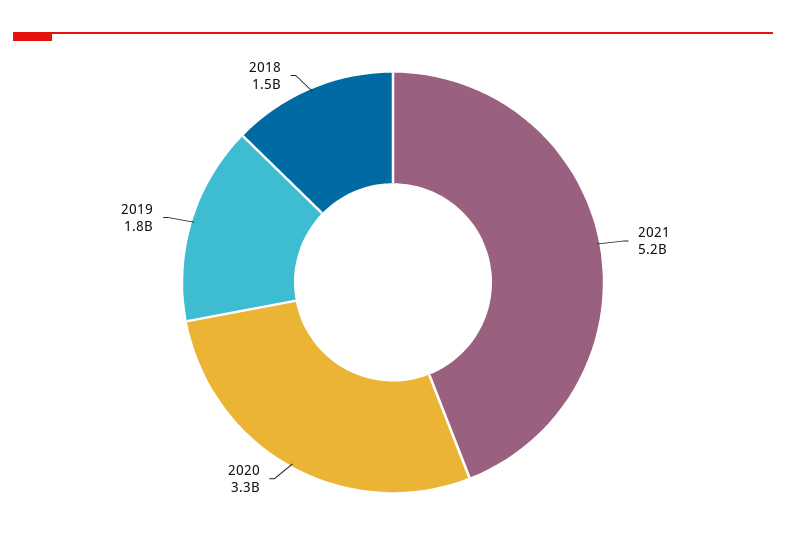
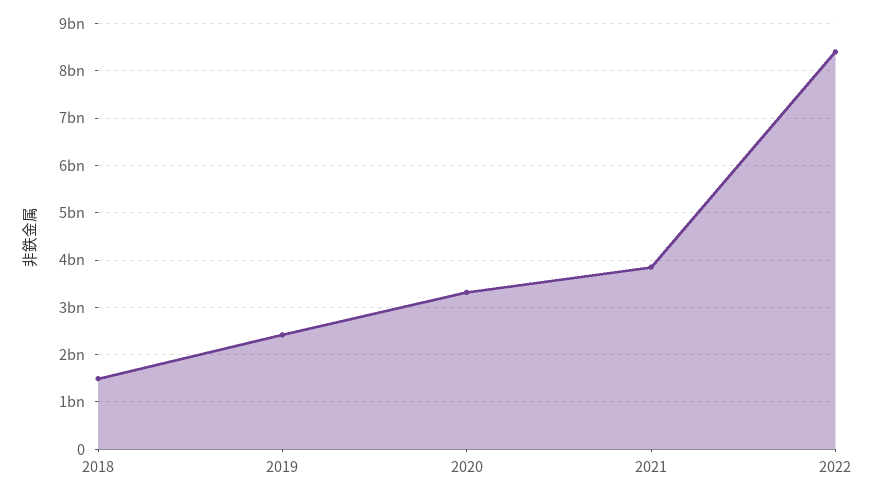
2021: 5200000000 -> 3800000000
2019: 1800000000 -> 2400000000
2022: none -> 8400000000

